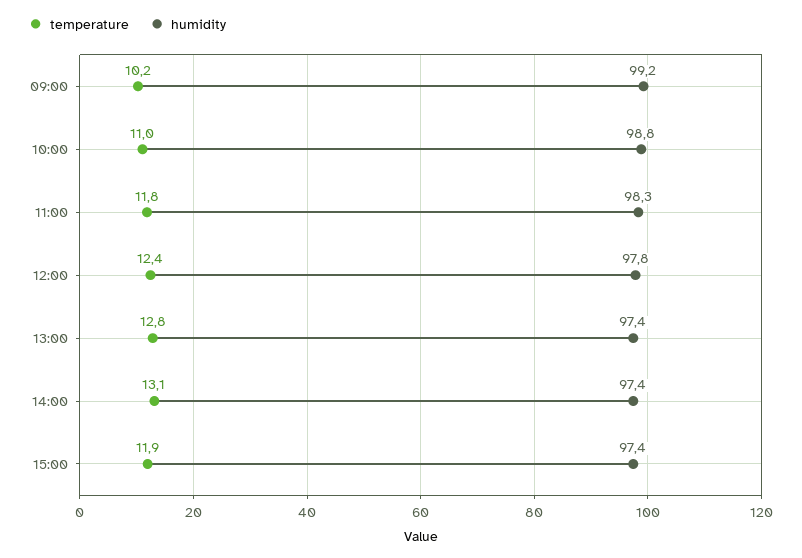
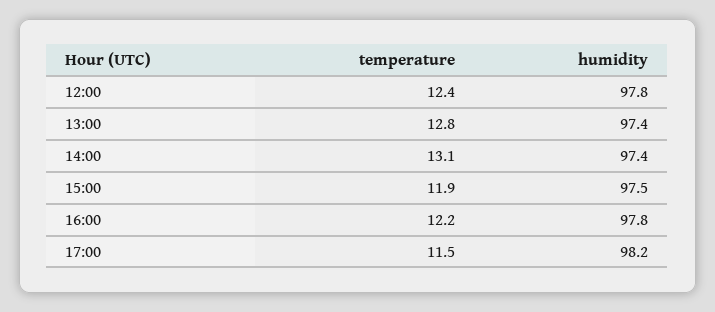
temperature, 09:00: 10.2 -> none
humidity, 09:00: 99.2 -> none
temperature, 10:00: 11 -> none
humidity, 10:00: 98.8 -> none
temperature, 11:00: 11.8 -> none
humidity, 11:00: 98.3 -> none
humidity, 15:00: 97.4 -> 97.5
temperature, 16:00: none -> 12.2
humidity, 16:00: none -> 97.8
temperature, 17:00: none -> 11.5
humidity, 17:00: none -> 98.2

